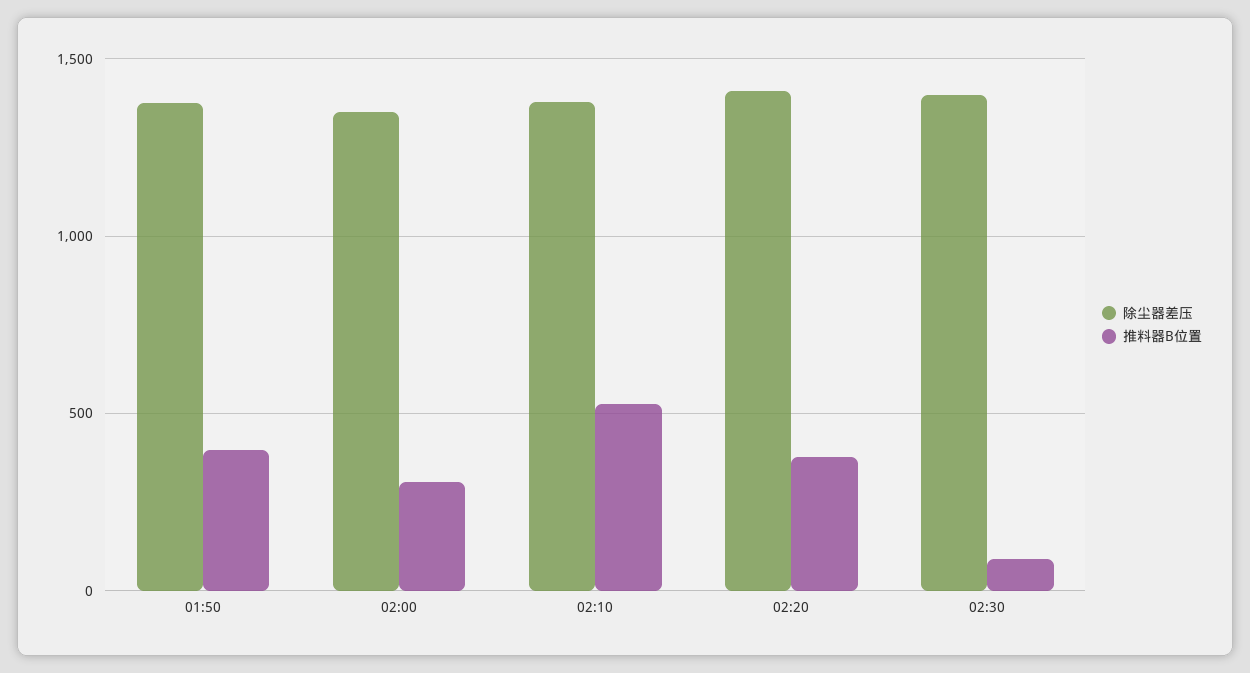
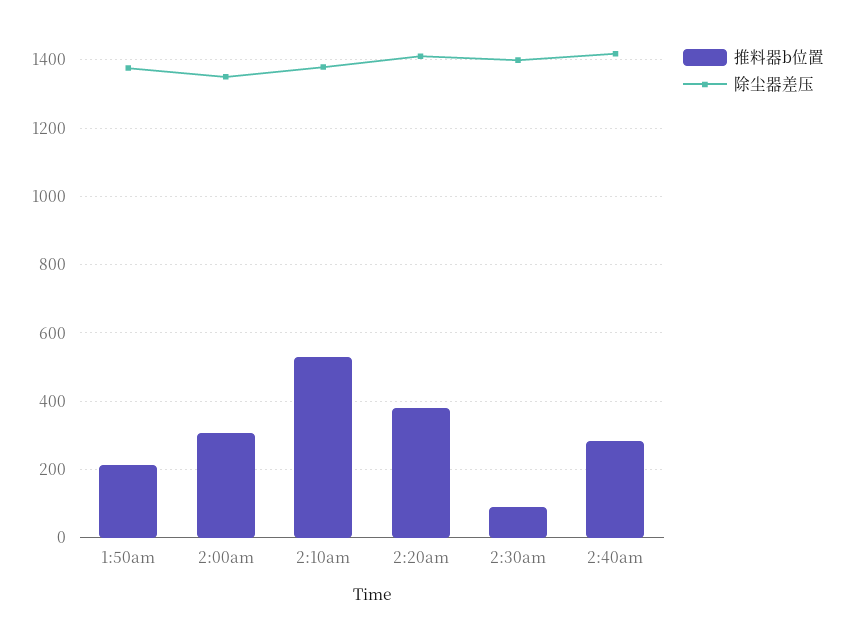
推料器B位置, 01:50: 400 -> 220
推料器B位置, 2:40am: none -> 280
除尘器差压, 2:40am: none -> 1420

